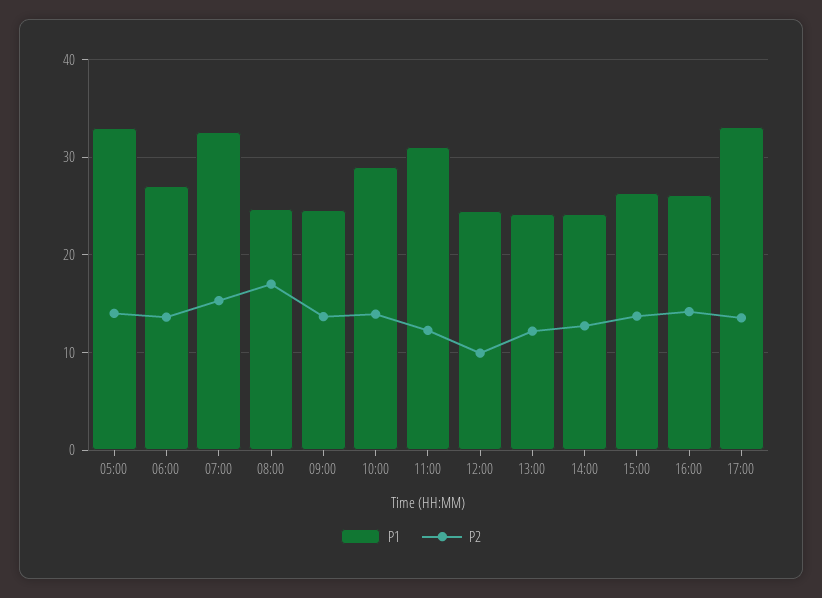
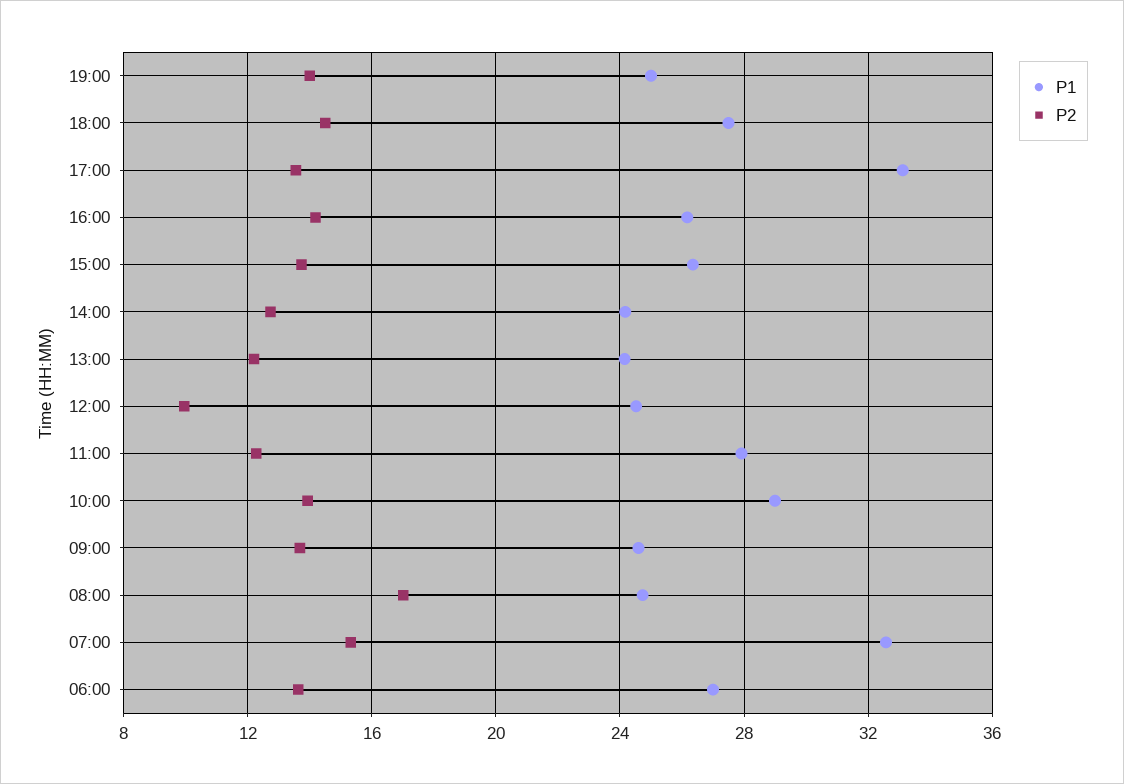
P1, 05:00: 33 -> none
P2, 05:00: 14 -> none
P1, 11:00: 31 -> 28
P1, 19:00: none -> 25
P2, 19:00: none -> 14
P1, 18:00: none -> 27.5
P2, 18:00: none -> 14.5

